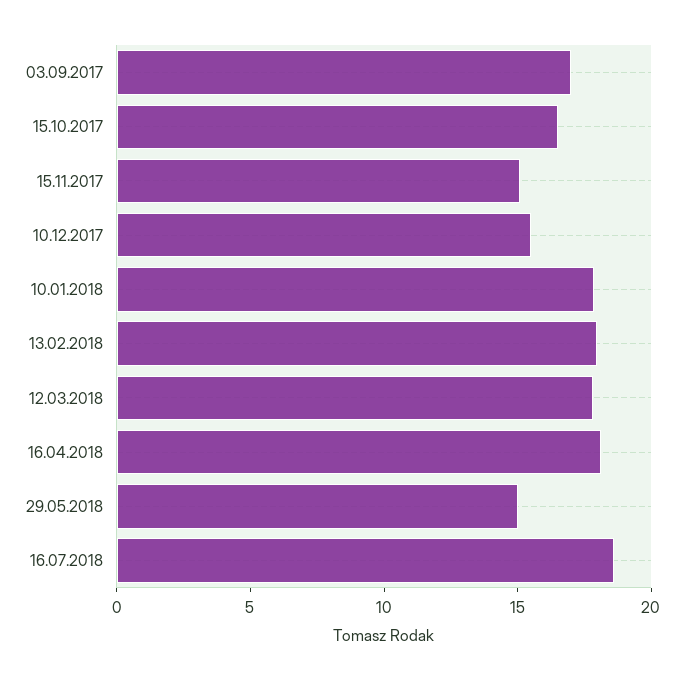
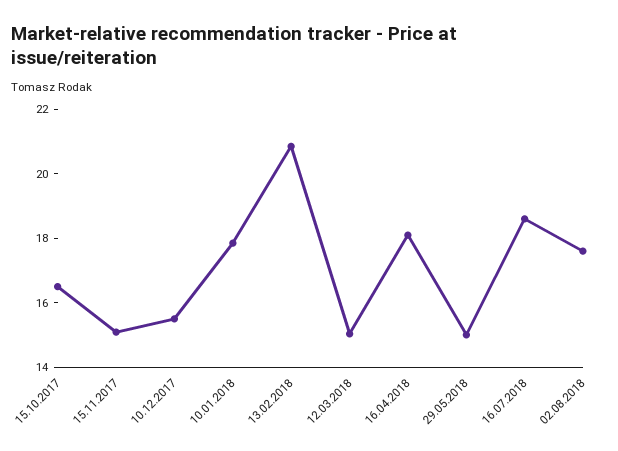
03.09.2017: 17 -> none
13.02.2018: 18 -> 21
12.03.2018: 18 -> 15
02.08.2018: none -> 17.5

